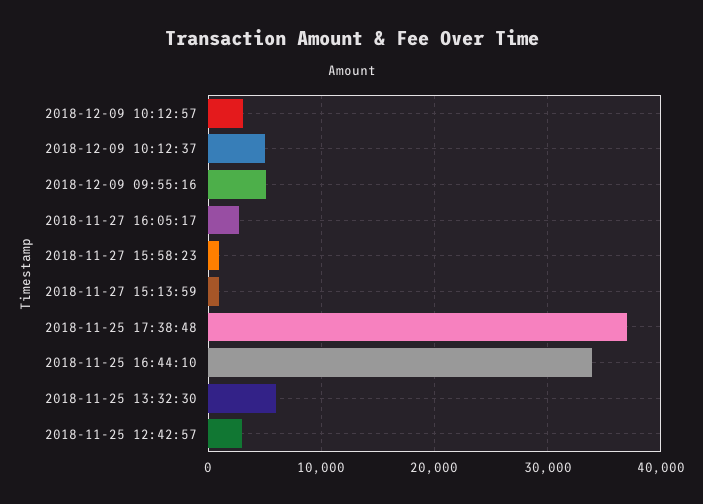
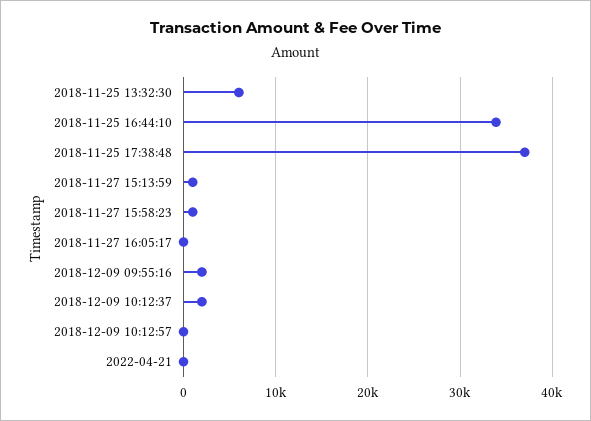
2018-12-09 10:12:57: 3000 -> 0
2018-12-09 10:12:37: 5000 -> 2000
2018-12-09 09:55:16: 5000 -> 2000
2018-11-27 16:05:17: 3000 -> 0
2018-11-25 12:42:57: 3000 -> none
2022-04-21: none -> 0

